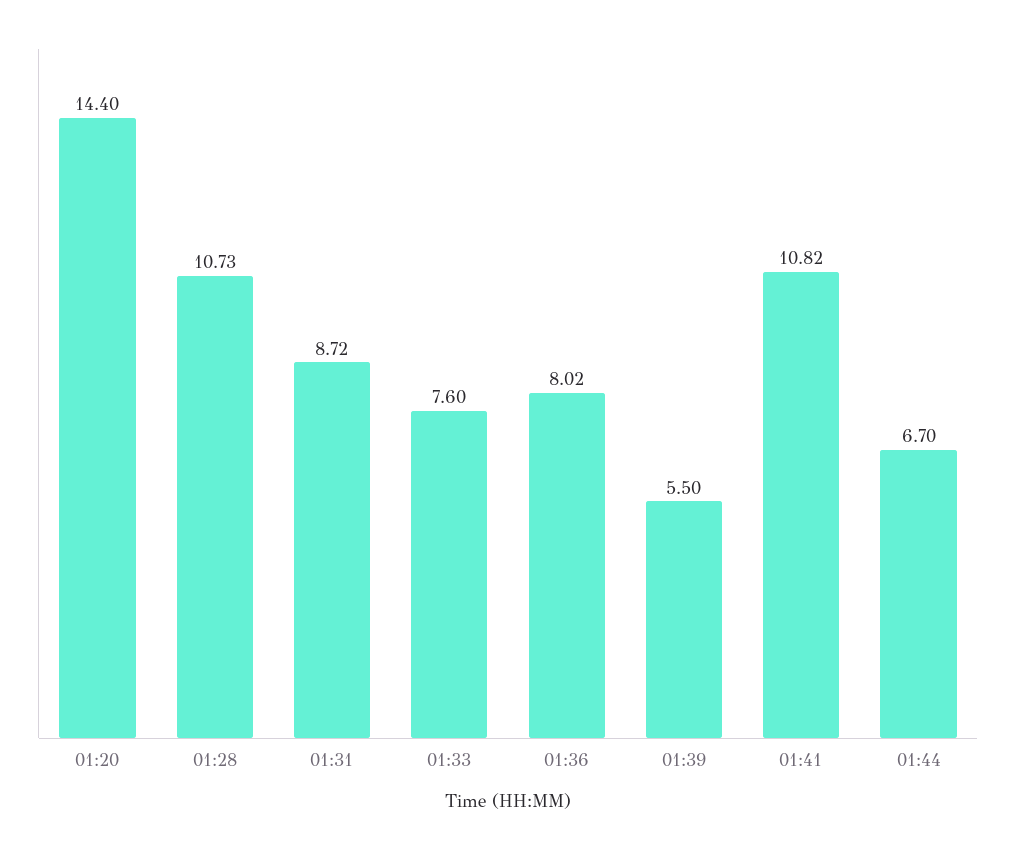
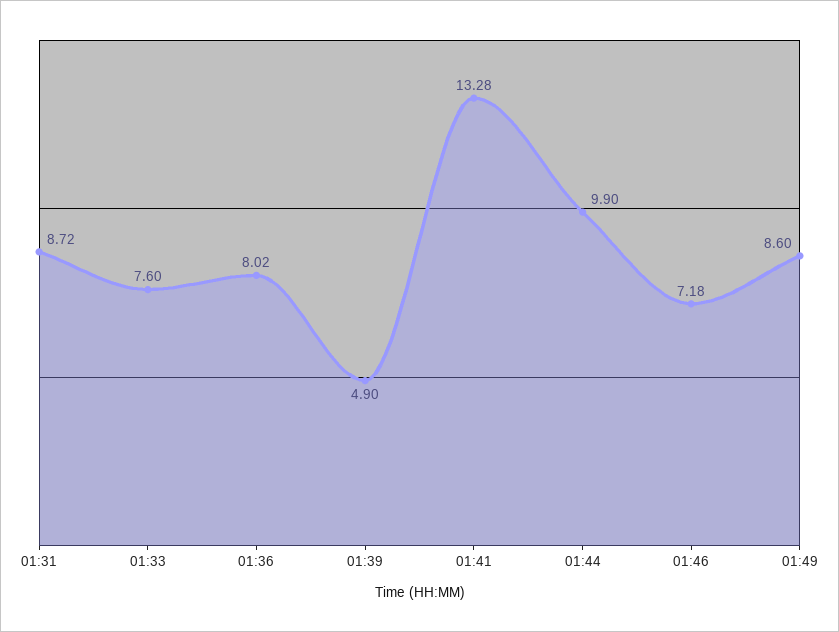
01:20: 14.4 -> none
01:28: 10.73 -> none
01:39: 5.5 -> 4.9
01:41: 10.82 -> 13.28
01:44: 6.7 -> 9.9
01:46: none -> 7.18
01:49: none -> 8.6

